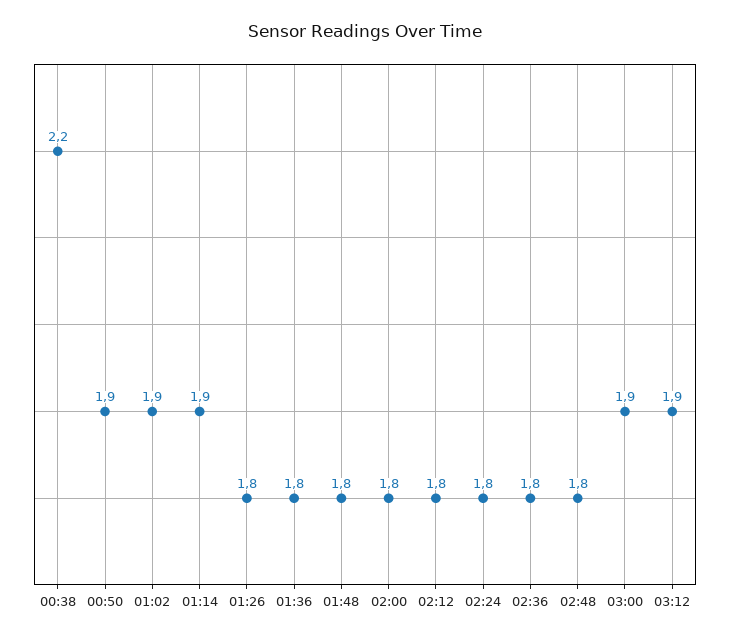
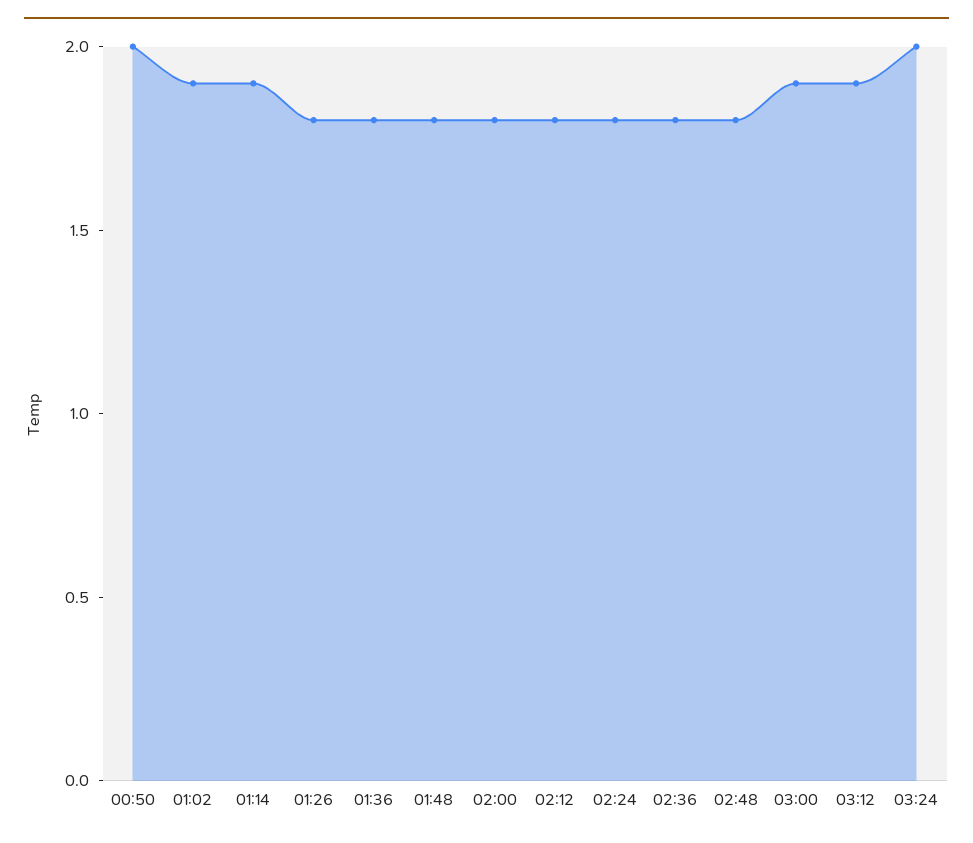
00:38: 2.2 -> none
00:50: 1.9 -> 2
03:24: none -> 2

